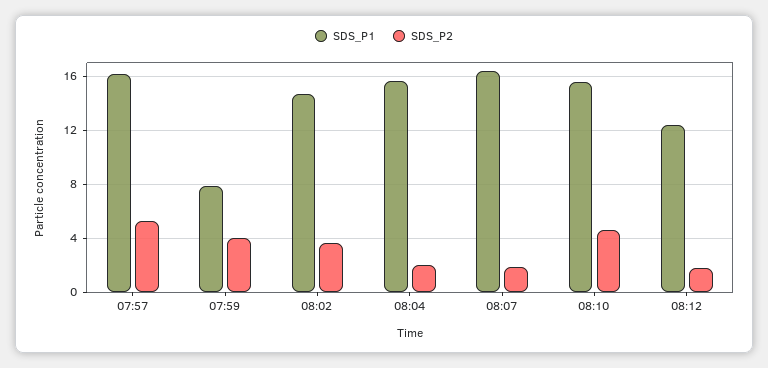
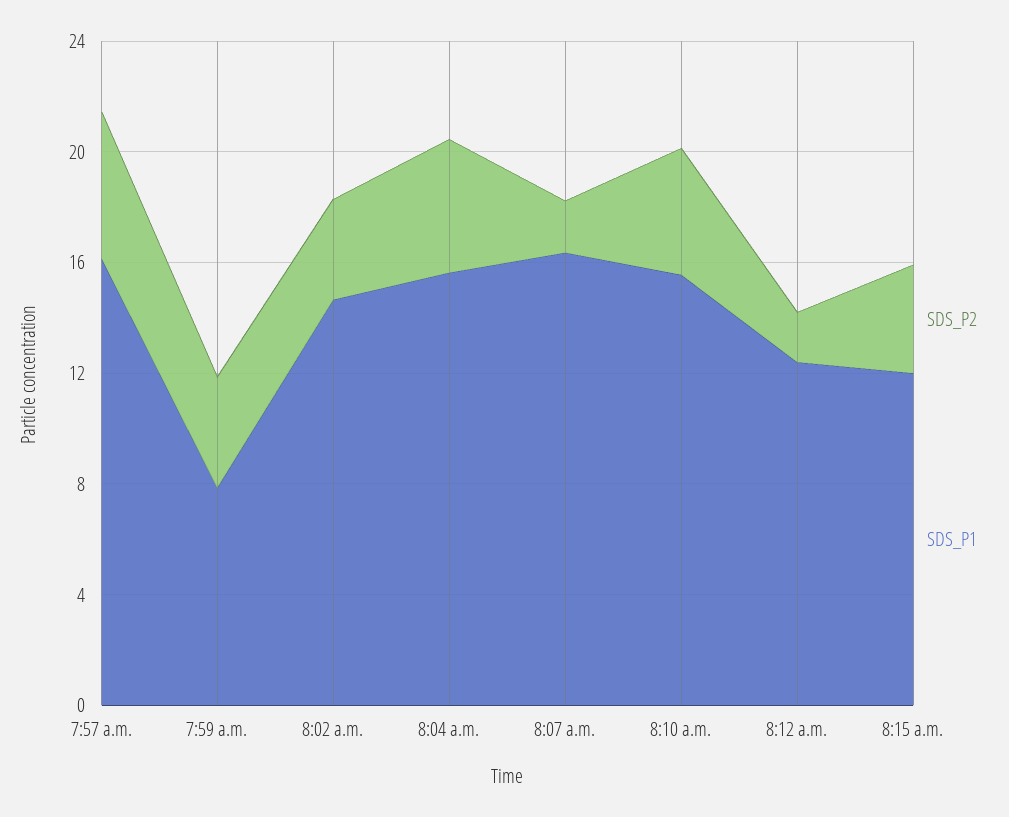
SDS_P2, 08:04: 2 -> 5
SDS_P2, 8:15 a.m.: none -> 4
SDS_P1, 8:15 a.m.: none -> 12

